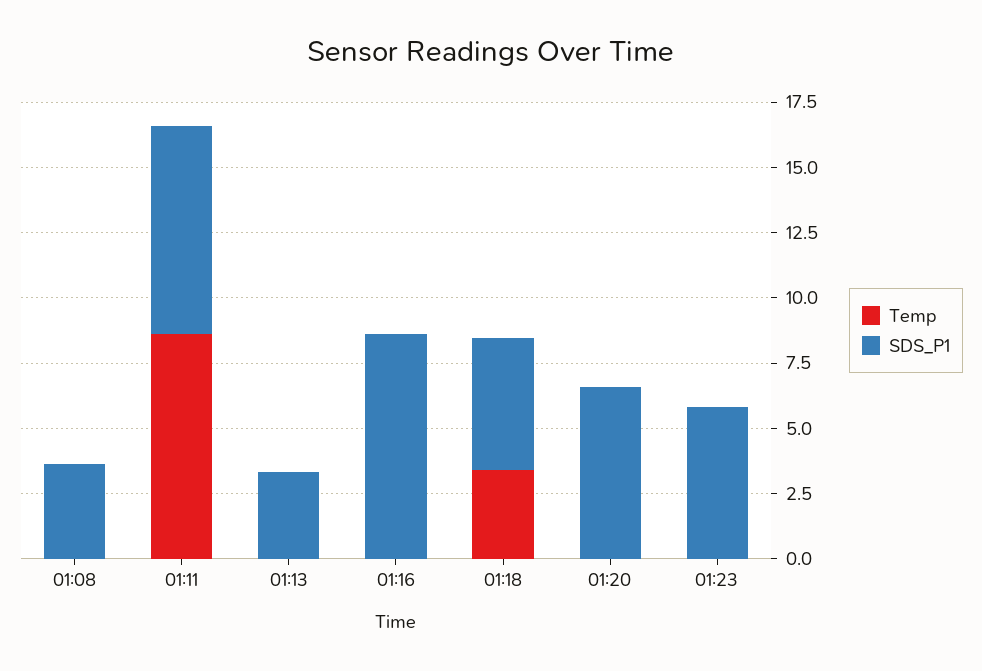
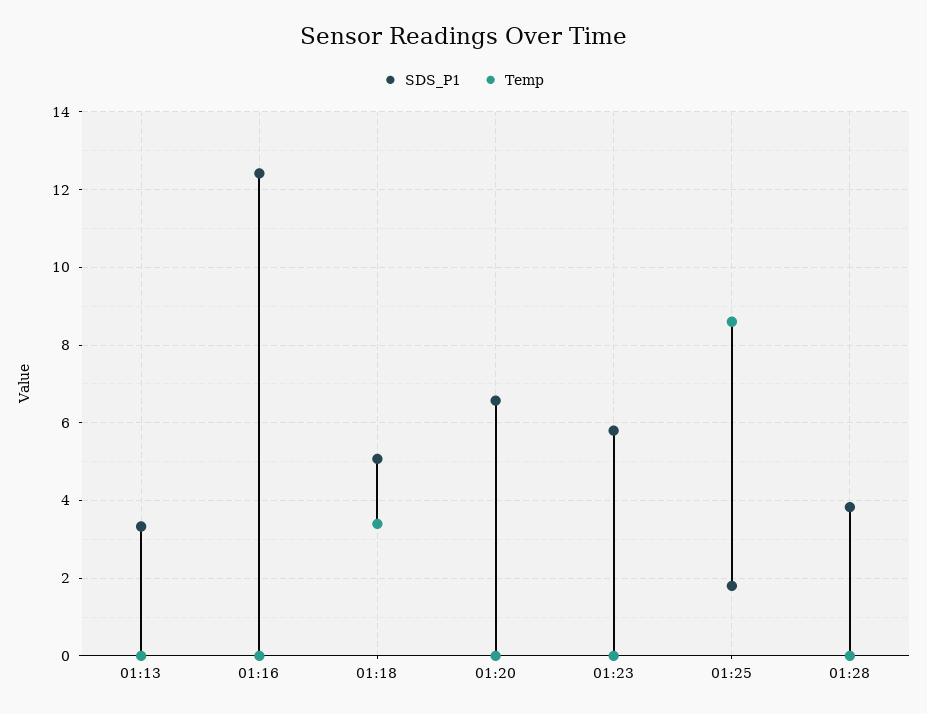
Temp, 01:08: 0 -> none
SDS_P1, 01:08: 3.5 -> none
Temp, 01:11: 8.5 -> none
SDS_P1, 01:11: 8 -> none
SDS_P1, 01:16: 8.5 -> 12.4
SDS_P1, 01:25: none -> 1.8
Temp, 01:25: none -> 8.6
SDS_P1, 01:28: none -> 3.8
Temp, 01:28: none -> 0

